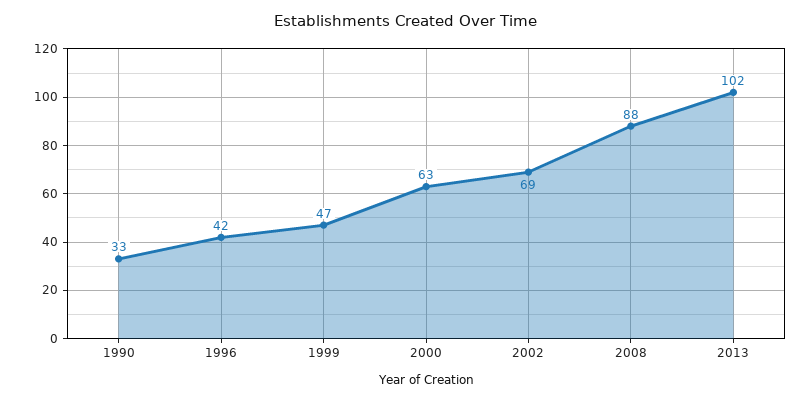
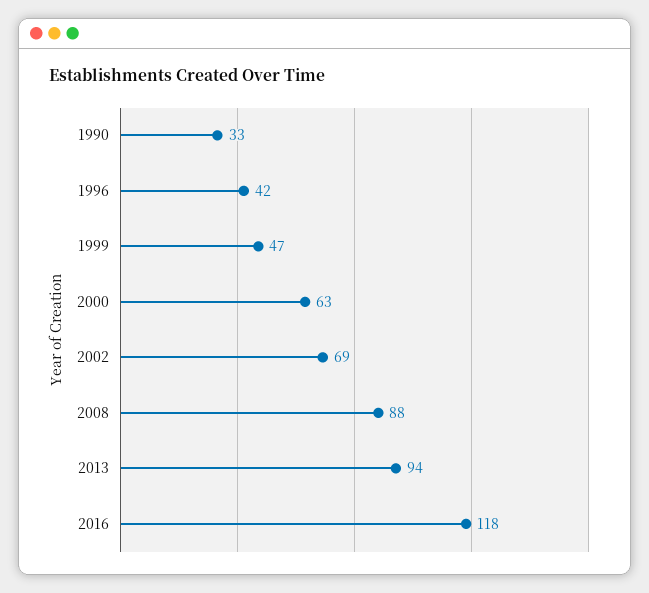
2013: 102 -> 94
2016: none -> 118

